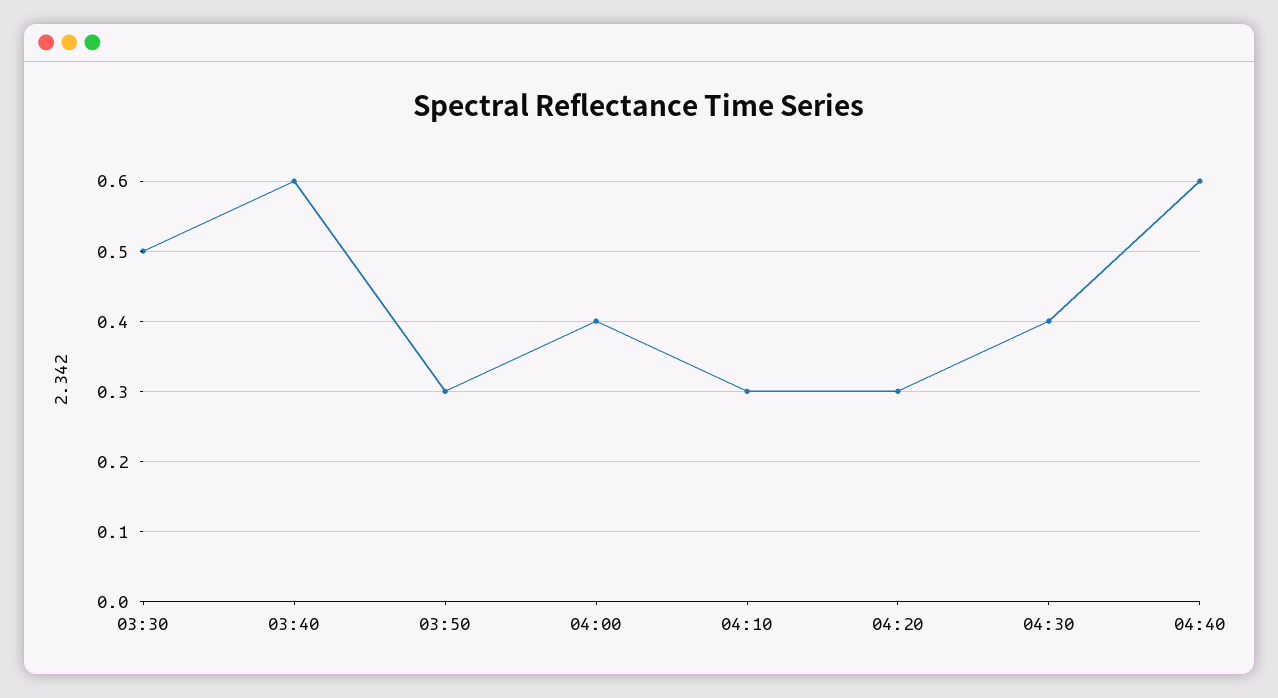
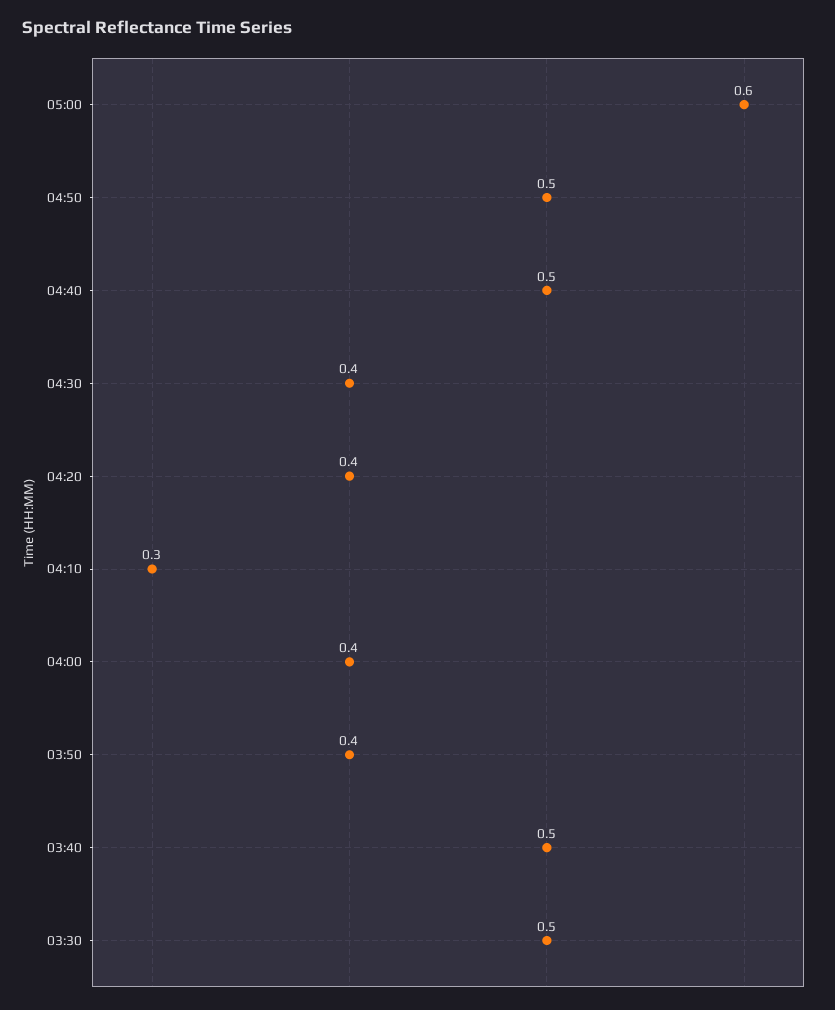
03:40: 0.6 -> 0.5
03:50: 0.3 -> 0.4
04:20: 0.3 -> 0.4
04:40: 0.6 -> 0.5
05:00: none -> 0.6
04:50: none -> 0.5

